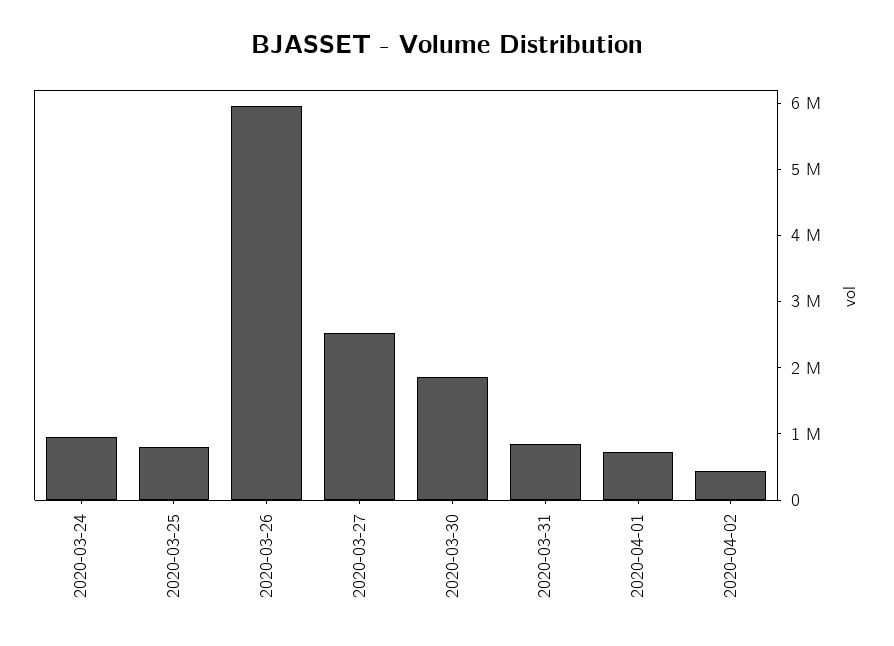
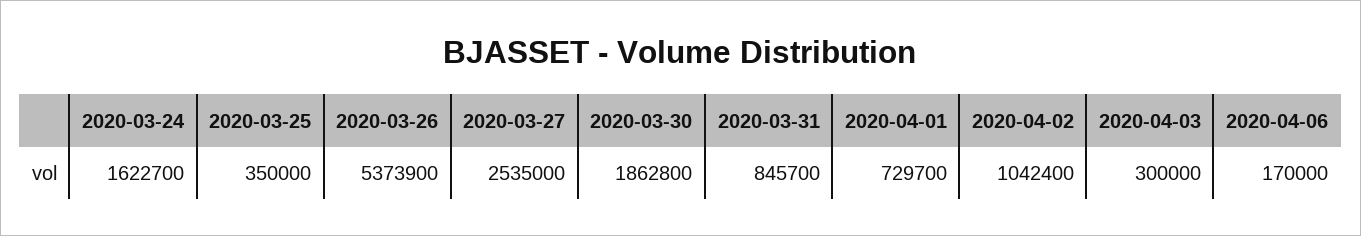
2020-03-24: 1000000 -> 1622700
2020-03-25: 800000 -> 350000
2020-03-26: 6000000 -> 5373900
2020-04-02: 400000 -> 1042400
2020-04-03: none -> 300000
2020-04-06: none -> 170000

